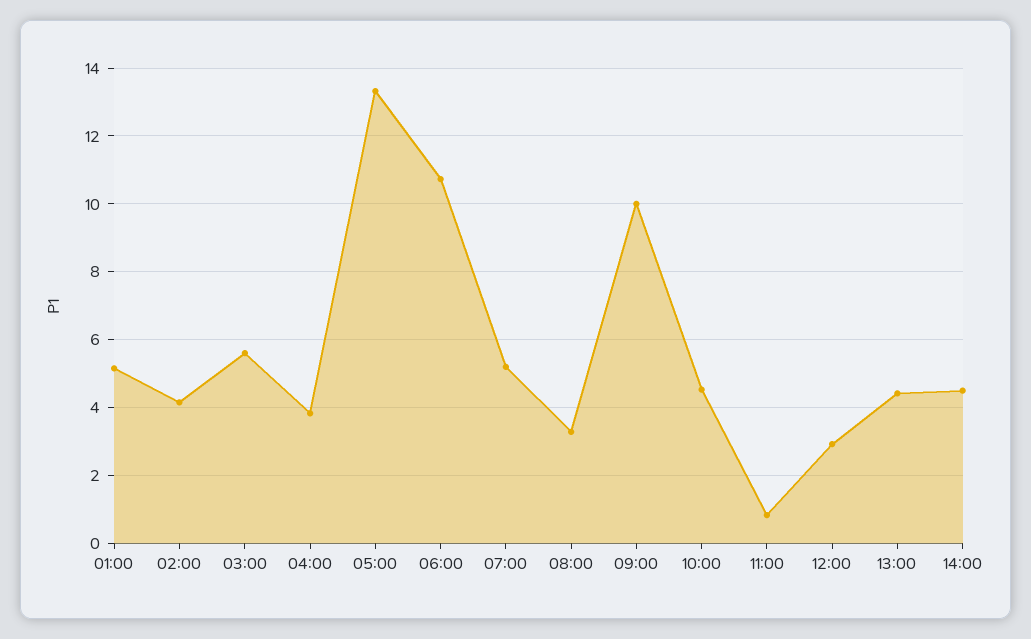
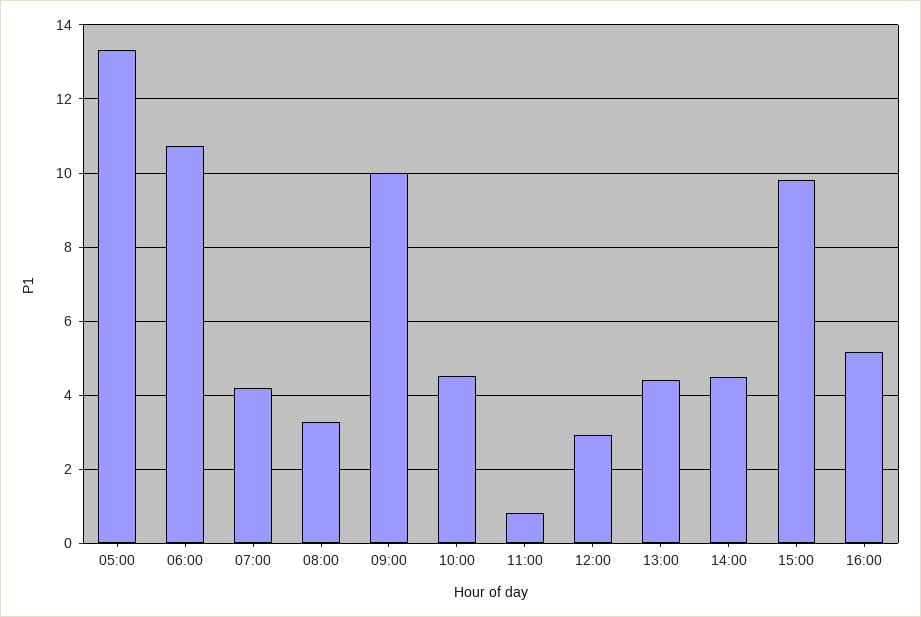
01:00: 5.2 -> none
02:00: 4.2 -> none
03:00: 5.6 -> none
04:00: 3.8 -> none
07:00: 5.2 -> 4.2
15:00: none -> 9.8
16:00: none -> 5.2

